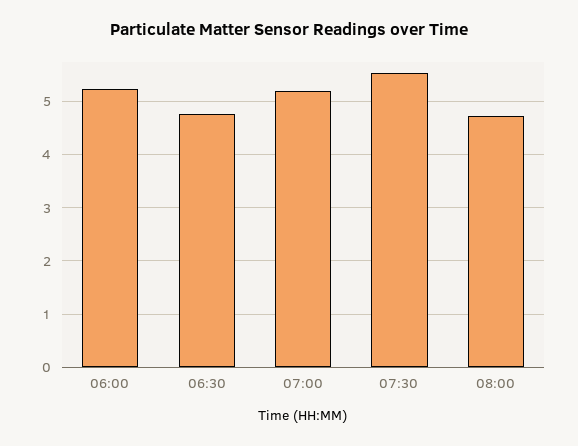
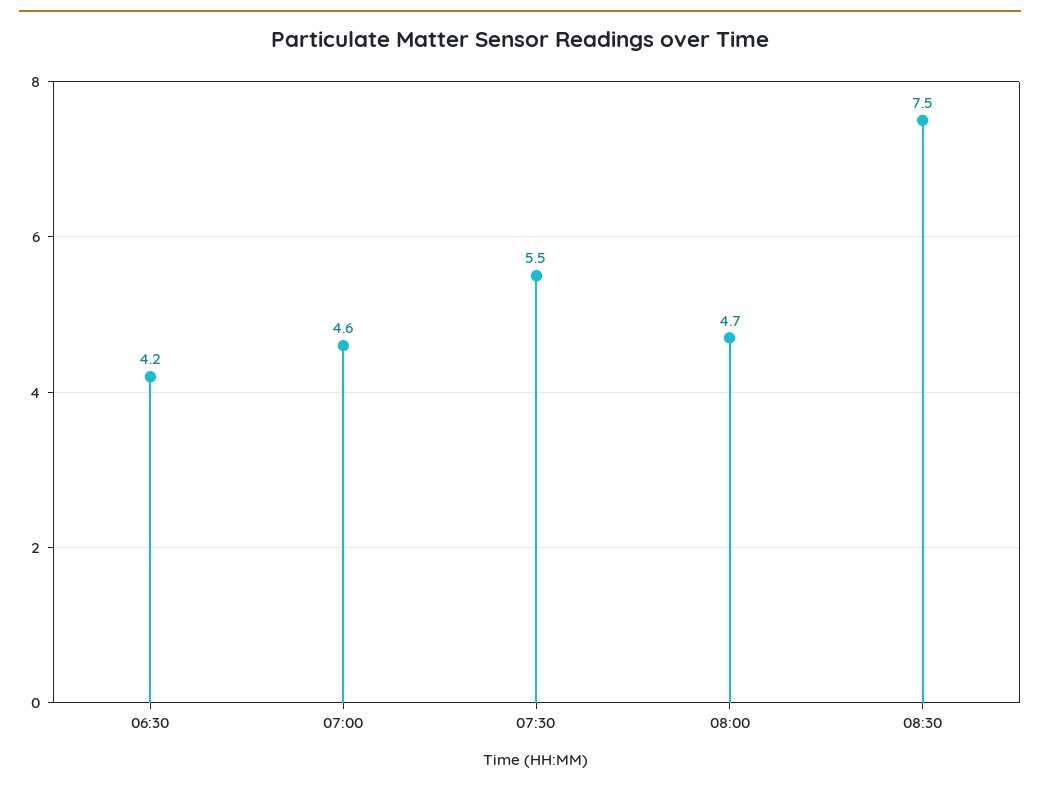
06:00: 5.2 -> none
06:30: 4.8 -> 4.2
07:00: 5.2 -> 4.6
08:30: none -> 7.5

